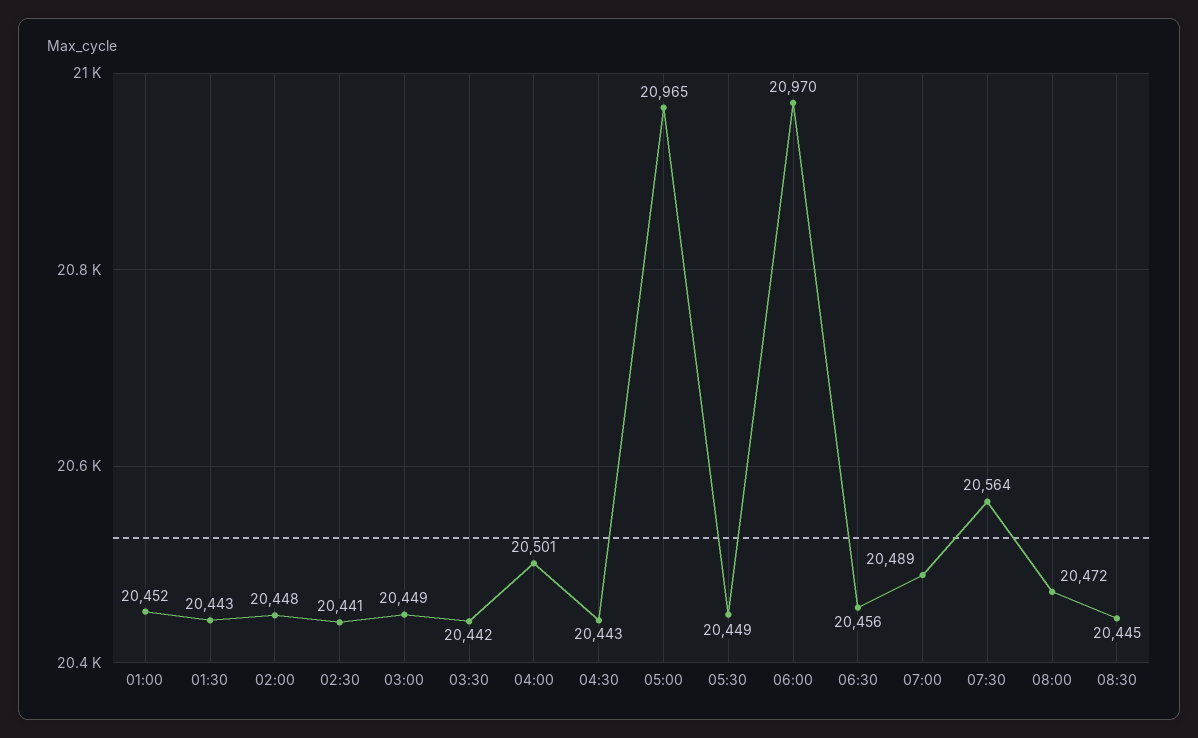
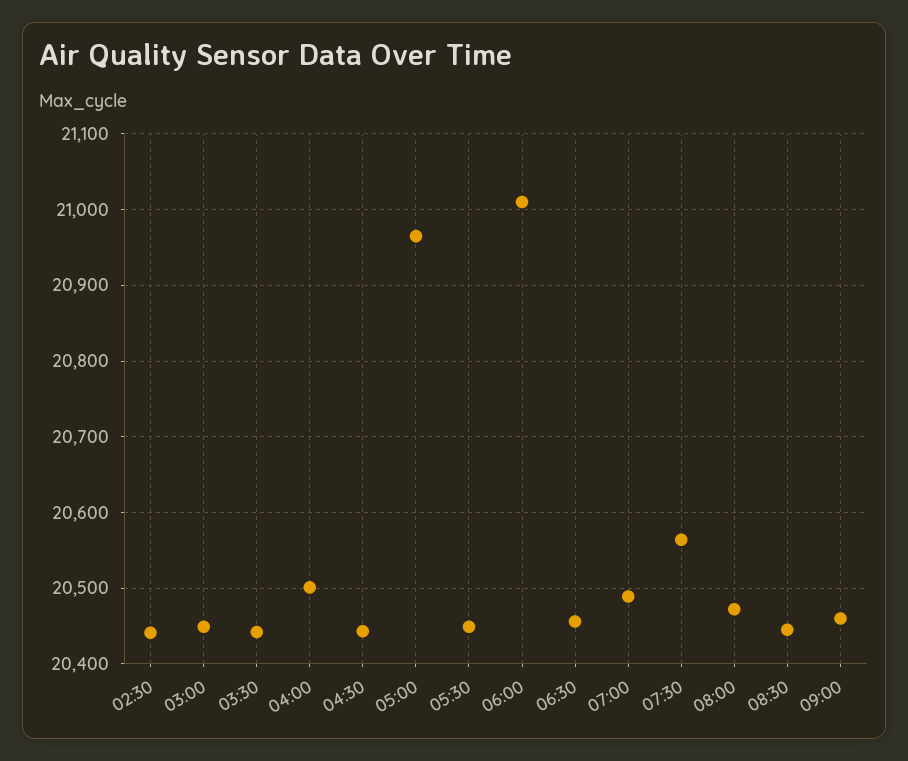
01:00: 20452 -> none
01:30: 20443 -> none
02:00: 20448 -> none
06:00: 20970 -> 21010
09:00: none -> 20460

